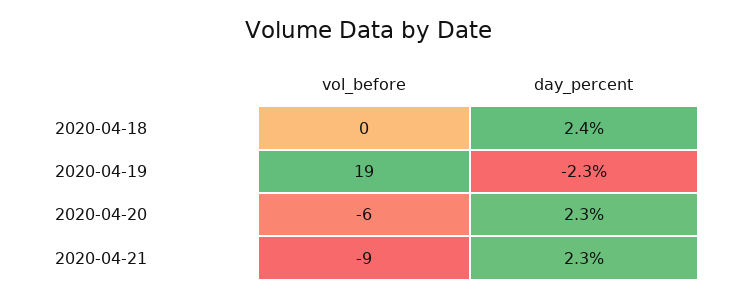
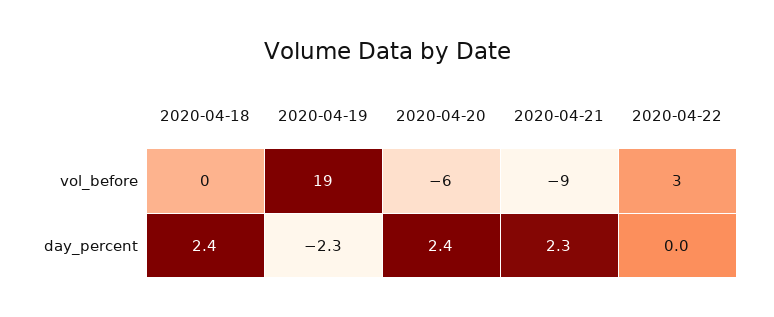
day_percent, 2020-04-20: 2.3 -> 2.4
vol_before, 2020-04-22: none -> 3
day_percent, 2020-04-22: none -> 0

